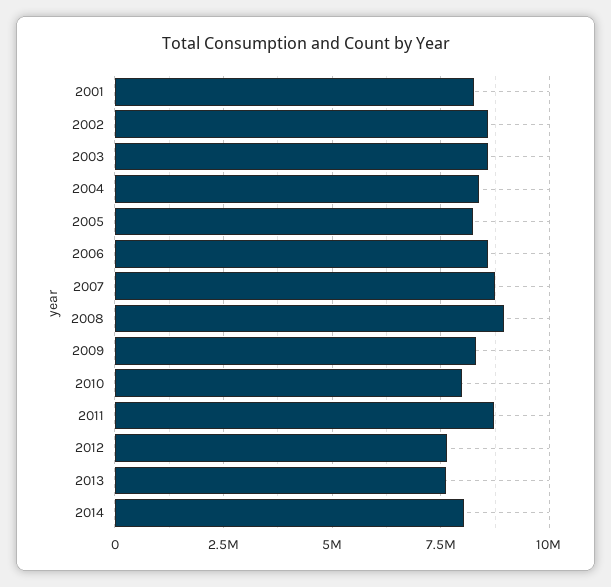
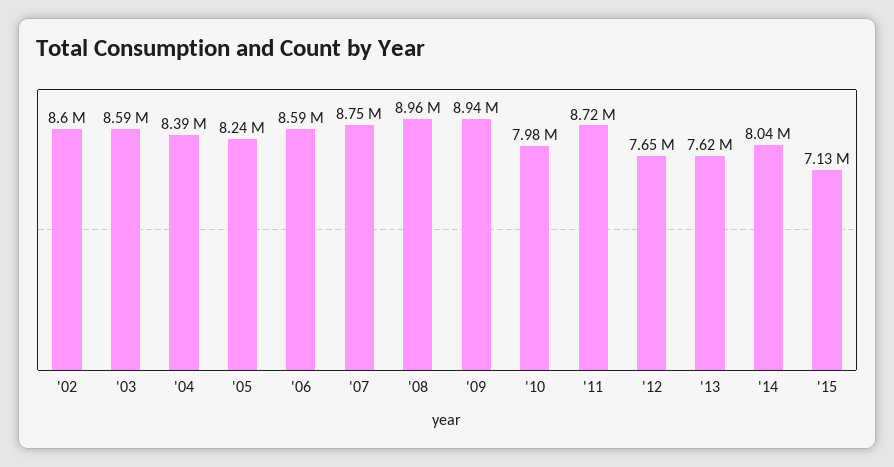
2001: 8250000 -> none
2009: 8250000 -> 8940000
'15: none -> 7130000

